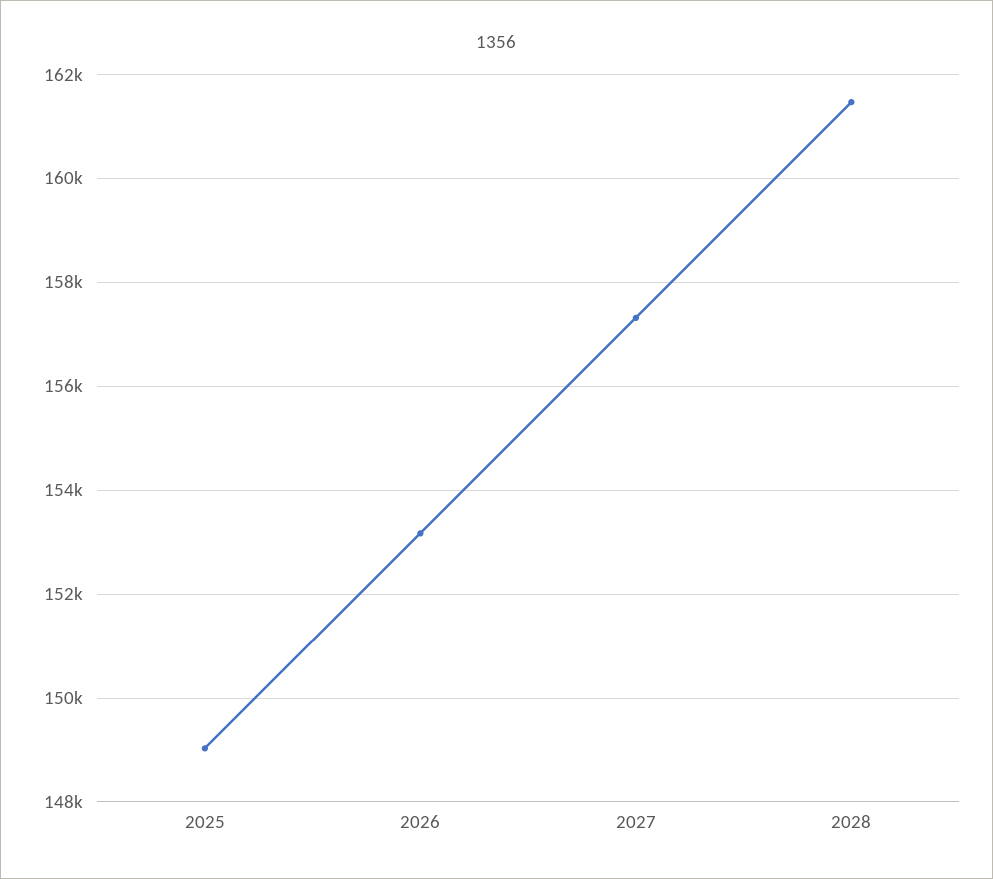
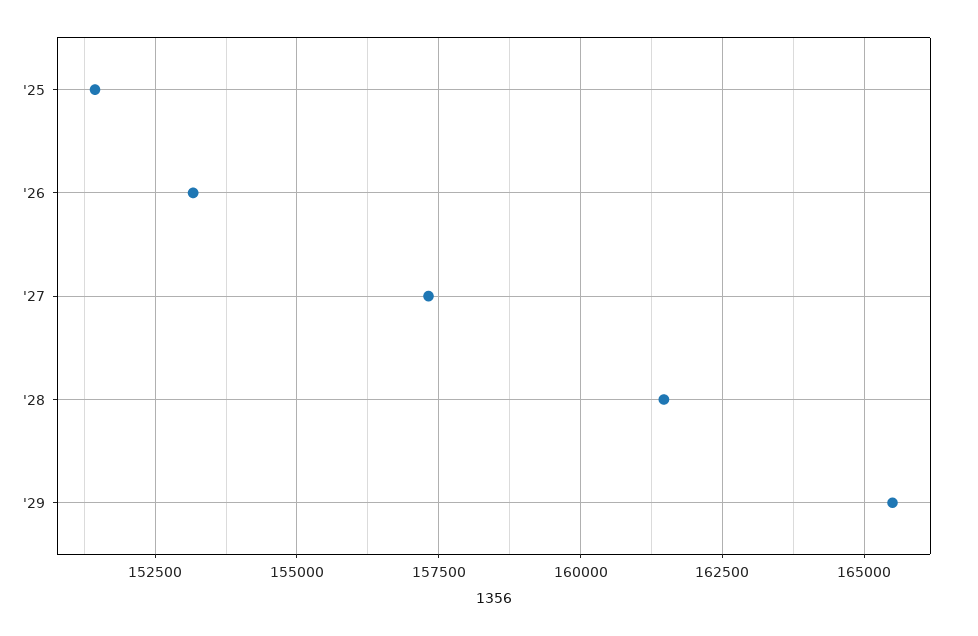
2025: 149000 -> 151500
'29: none -> 165500

